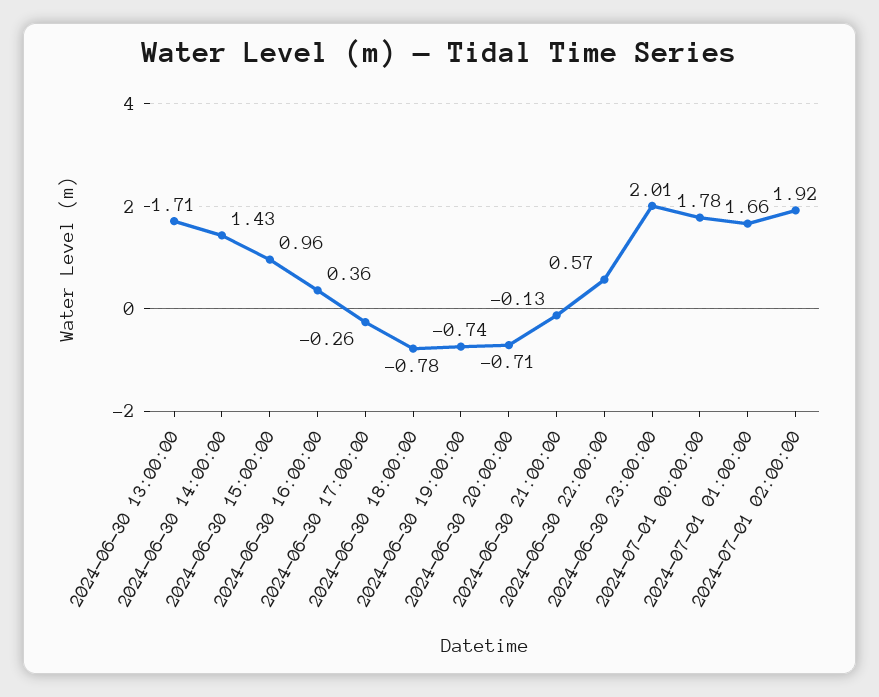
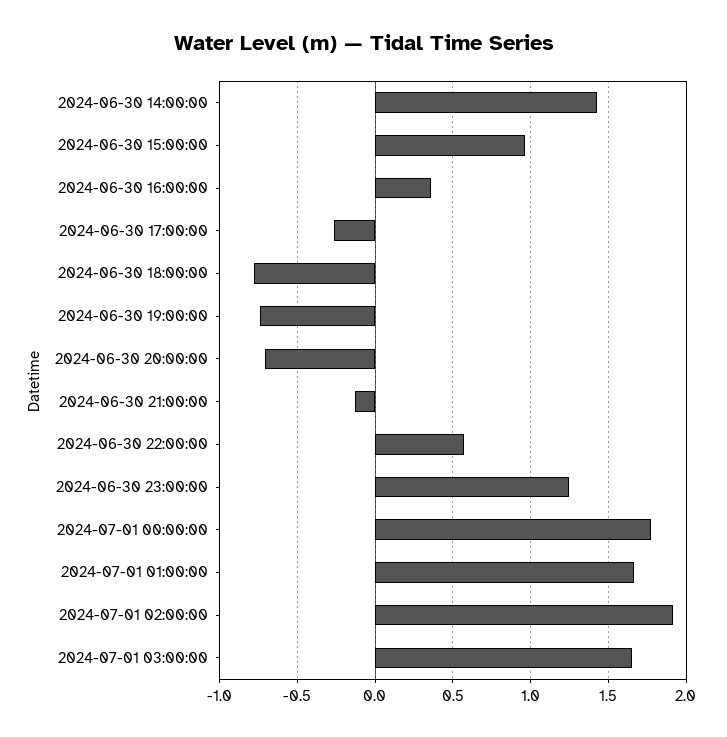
2024-06-30 13:00:00: 1.71 -> none
2024-06-30 23:00:00: 2.01 -> 1.25
2024-07-01 03:00:00: none -> 1.65

